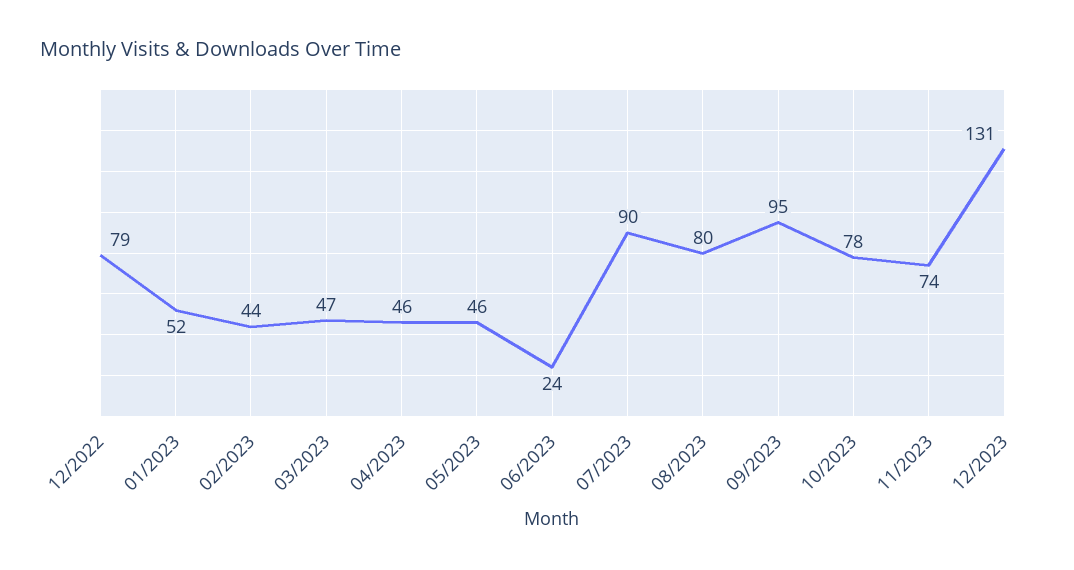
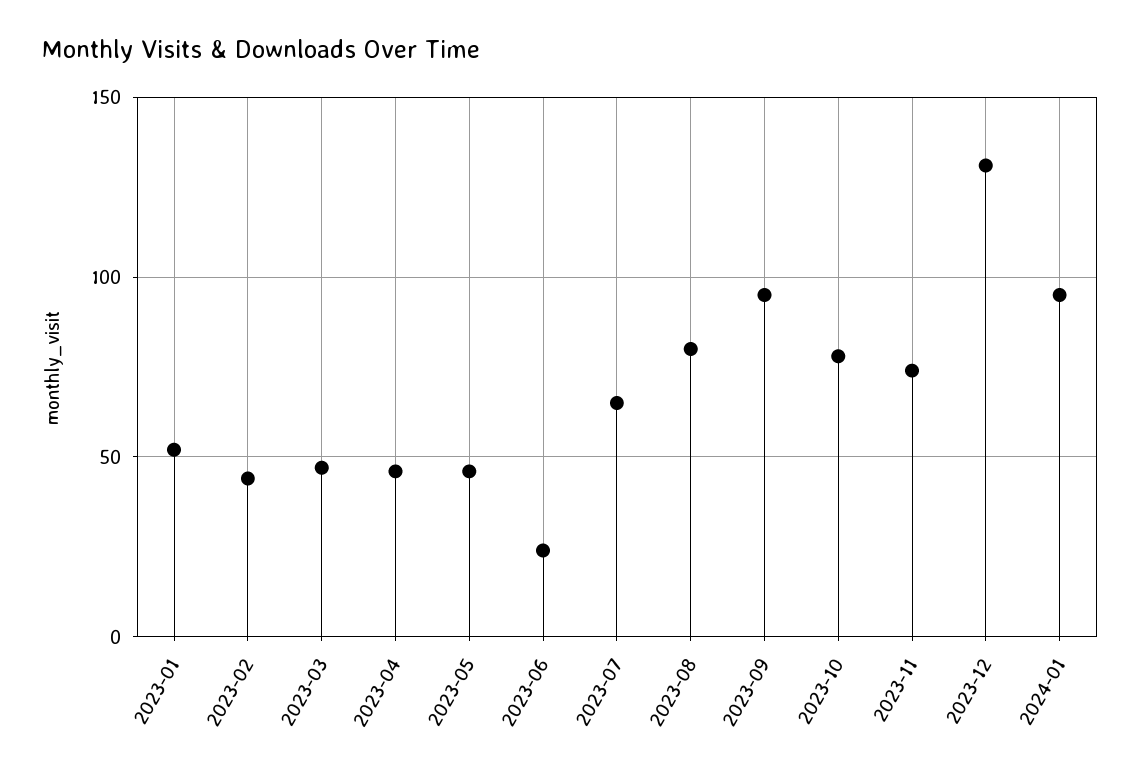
12/2022: 79 -> none
07/2023: 90 -> 65
2024-01: none -> 95

